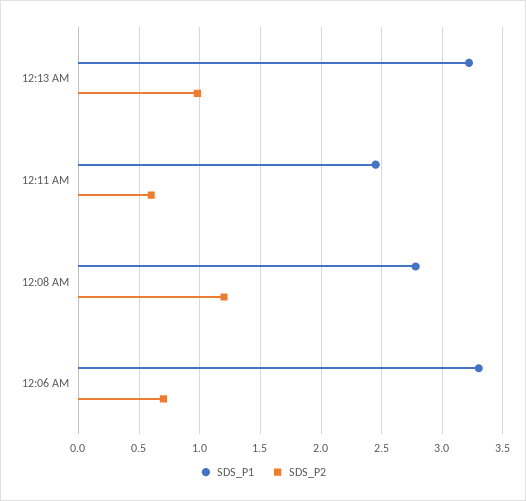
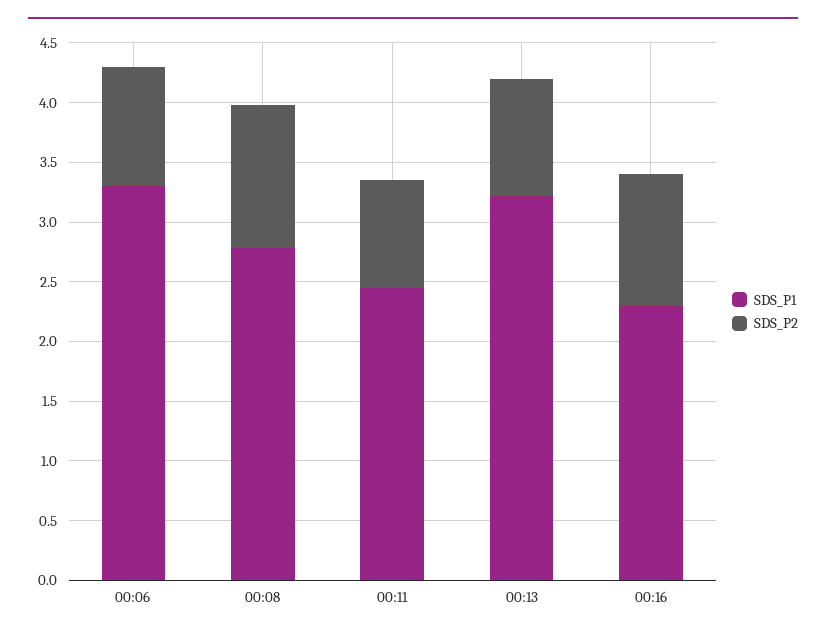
SDS_P2, 12:11 AM: 0.6 -> 0.9
SDS_P2, 12:06 AM: 0.7 -> 1
SDS_P1, 00:16: none -> 2.3
SDS_P2, 00:16: none -> 1.1

